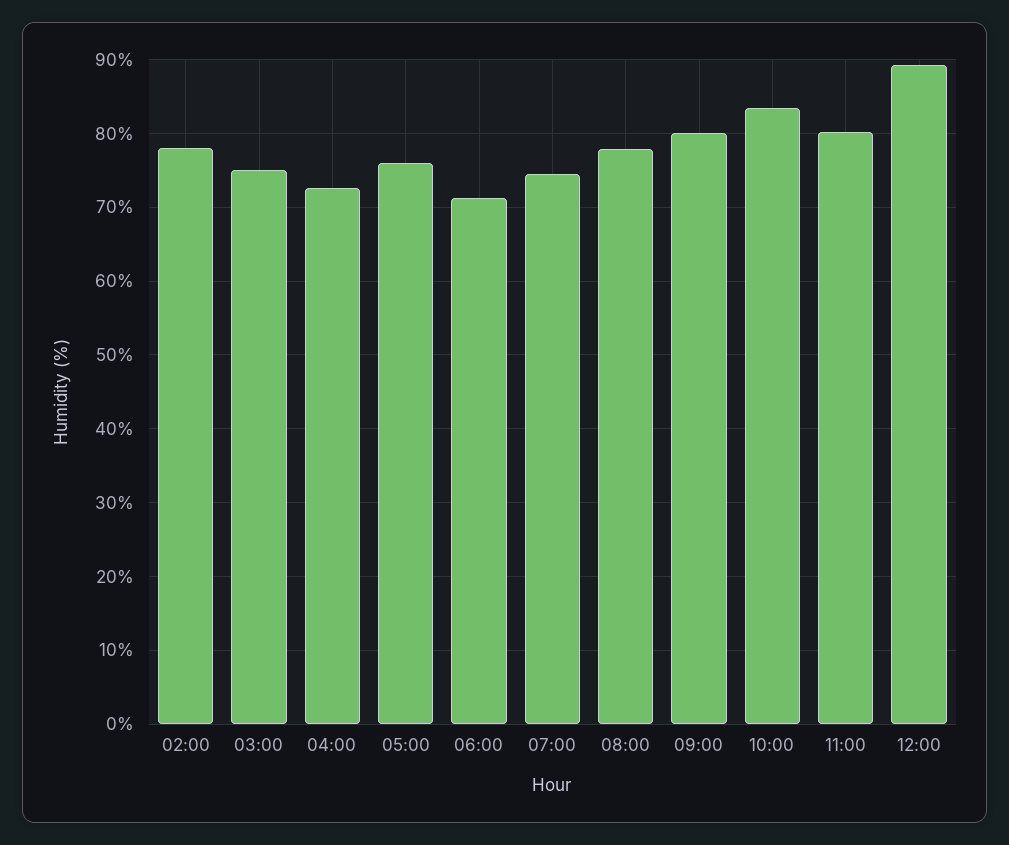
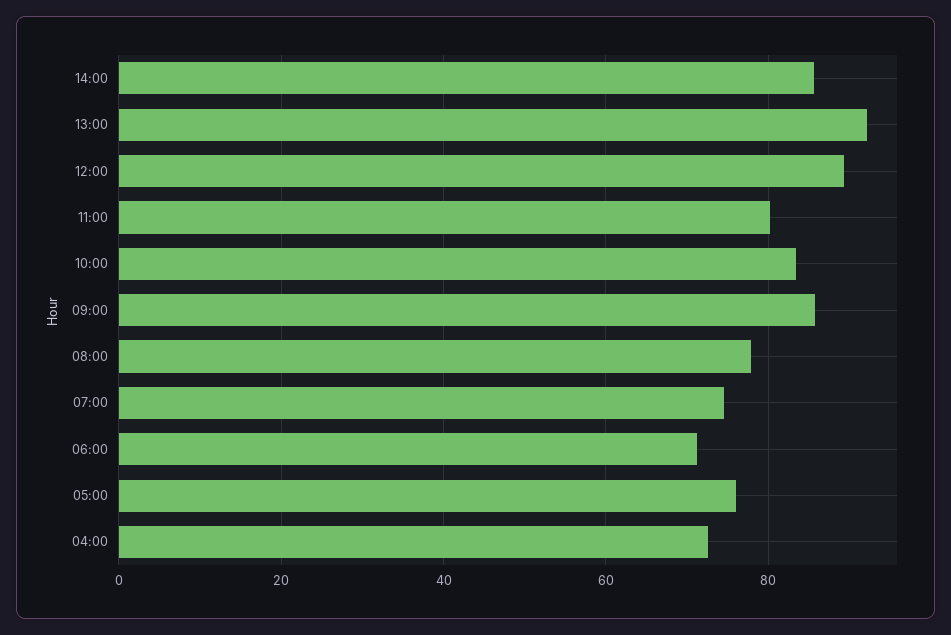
02:00: 78 -> none
03:00: 75 -> none
09:00: 80 -> 86
14:00: none -> 86
13:00: none -> 92

